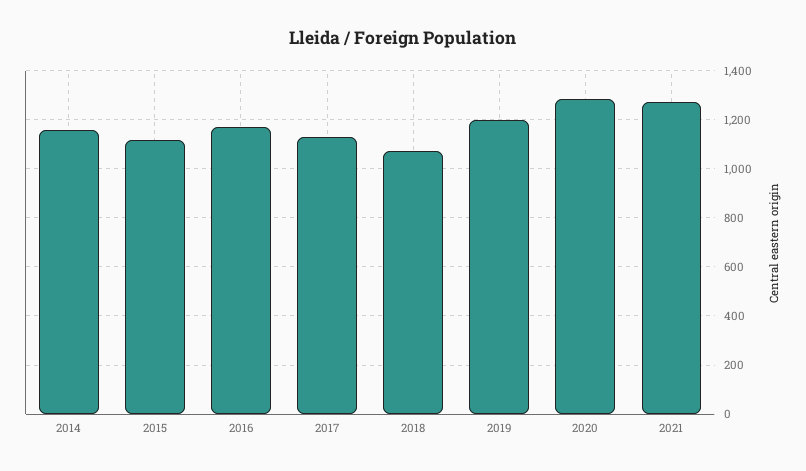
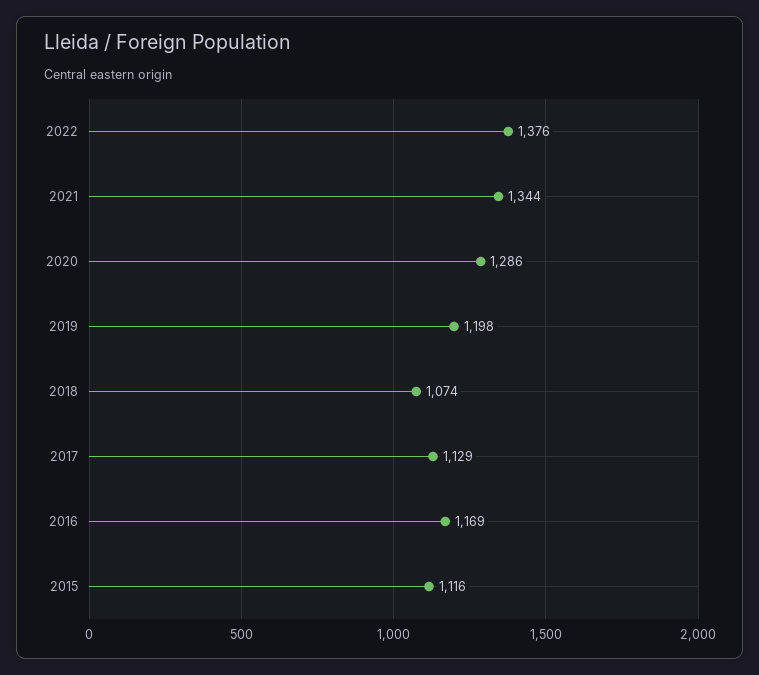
2014: 1150 -> none
2021: 1275 -> 1344
2022: none -> 1376

